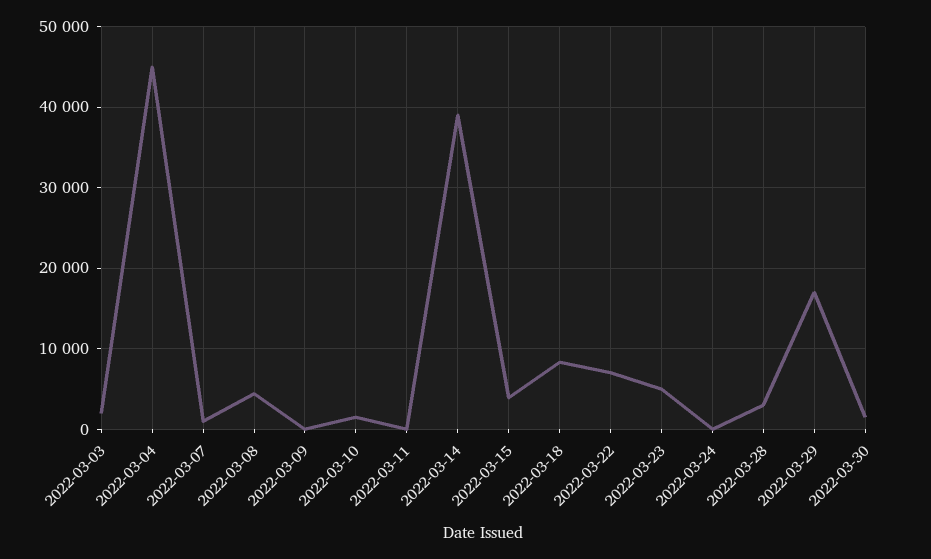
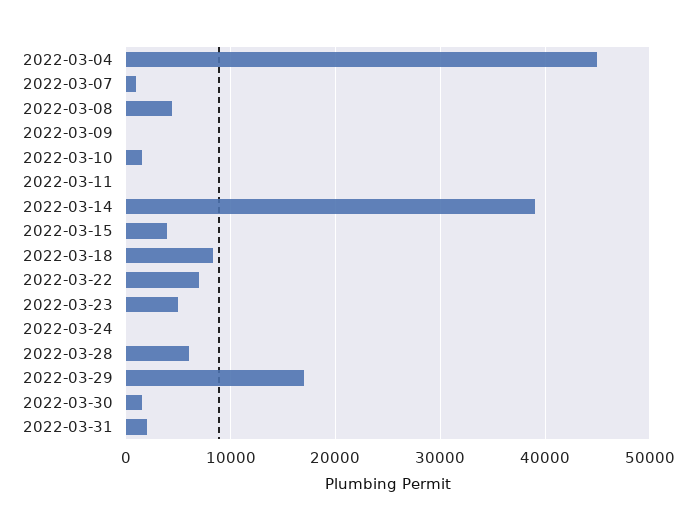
2022-03-03: 2000 -> none
2022-03-28: 3000 -> 6000
2022-03-31: none -> 2000

